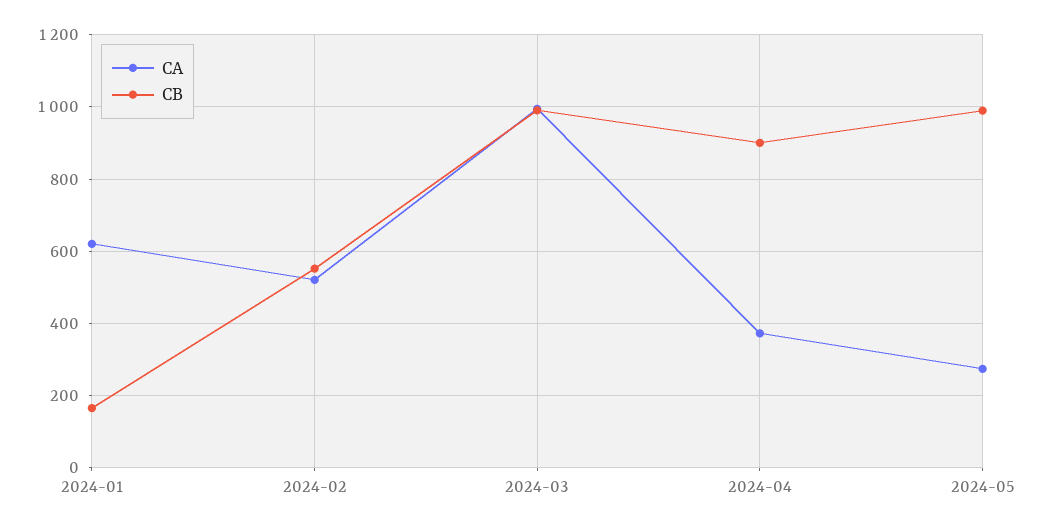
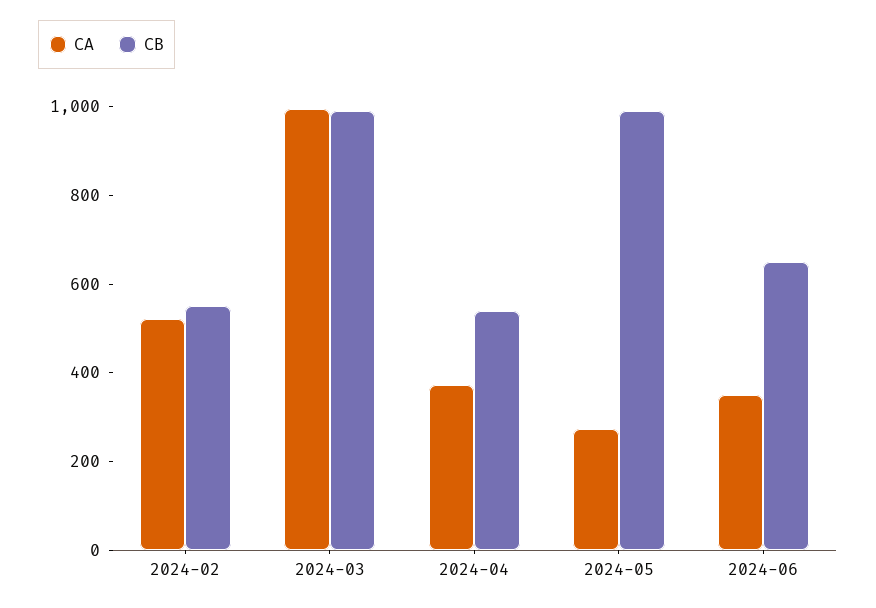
CA, 2024-01: 620 -> none
CB, 2024-01: 160 -> none
CB, 2024-04: 900 -> 550
CA, 2024-06: none -> 350
CB, 2024-06: none -> 650

